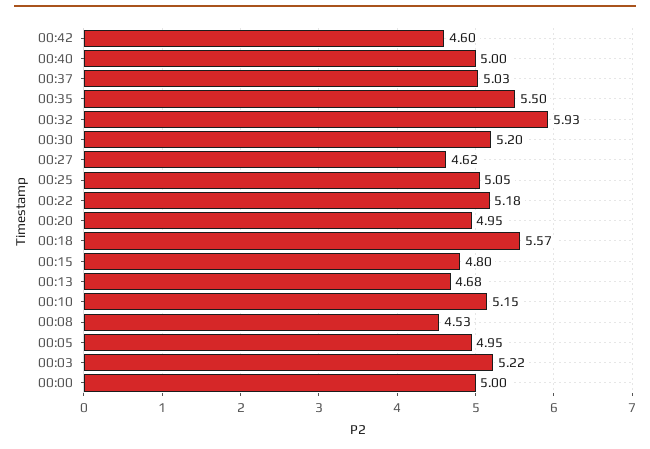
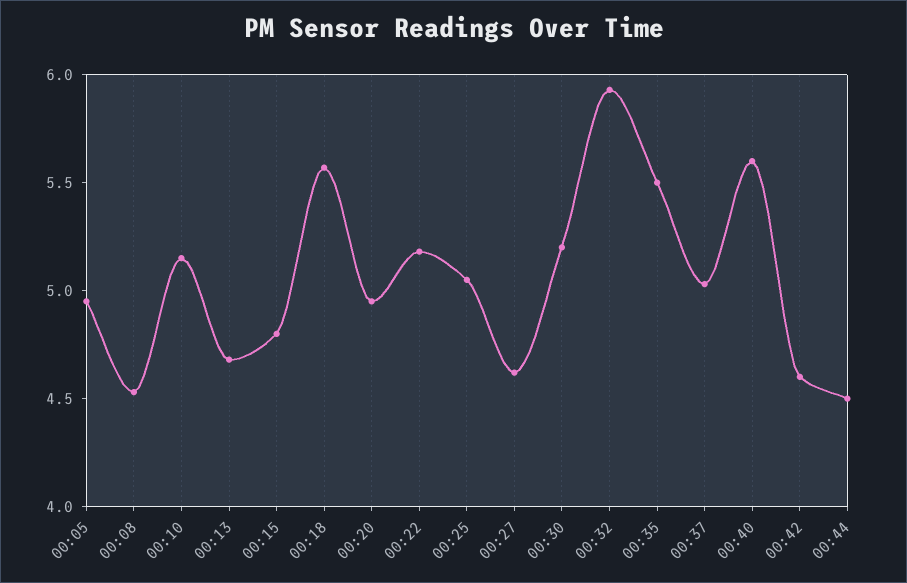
00:40: 5 -> 5.6
00:03: 5.22 -> none
00:00: 5 -> none
00:44: none -> 4.5

